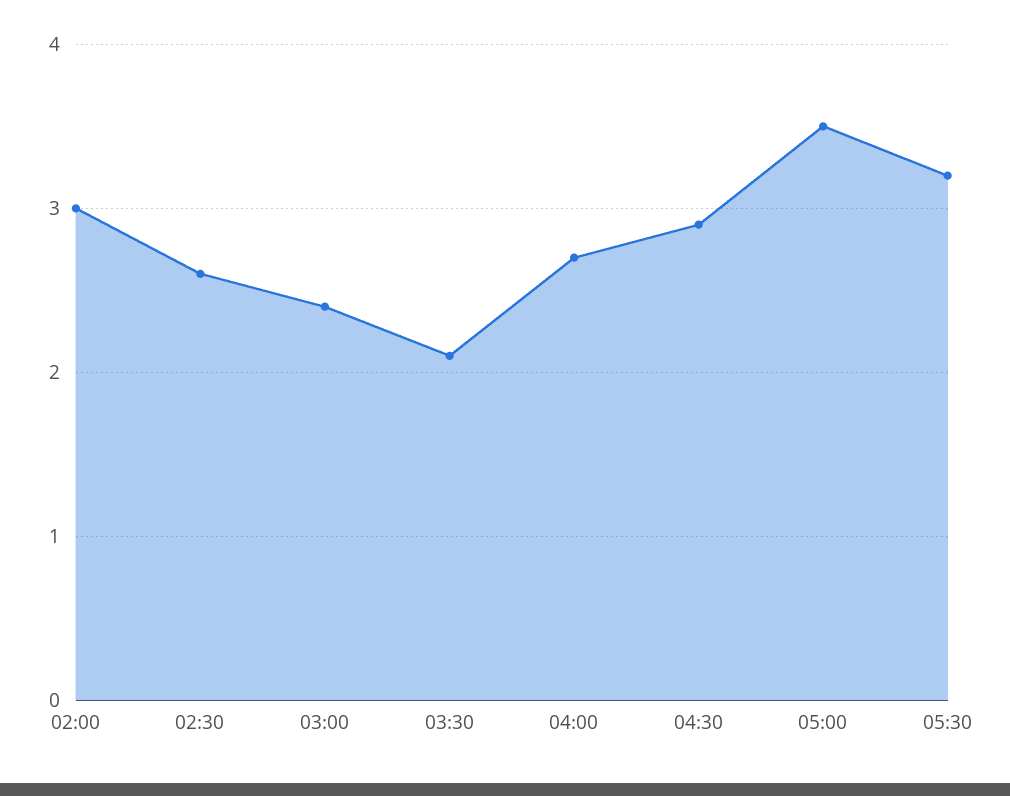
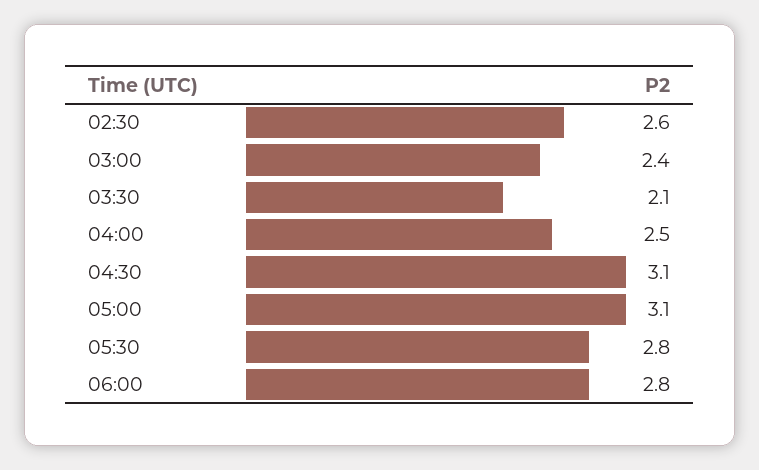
02:00: 3 -> none
04:00: 2.7 -> 2.5
04:30: 2.9 -> 3.1
05:00: 3.5 -> 3.1
05:30: 3.2 -> 2.8
06:00: none -> 2.8

